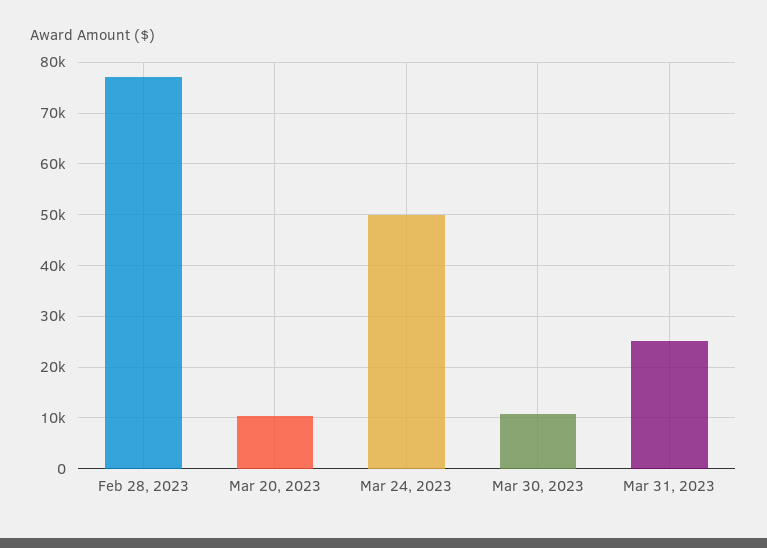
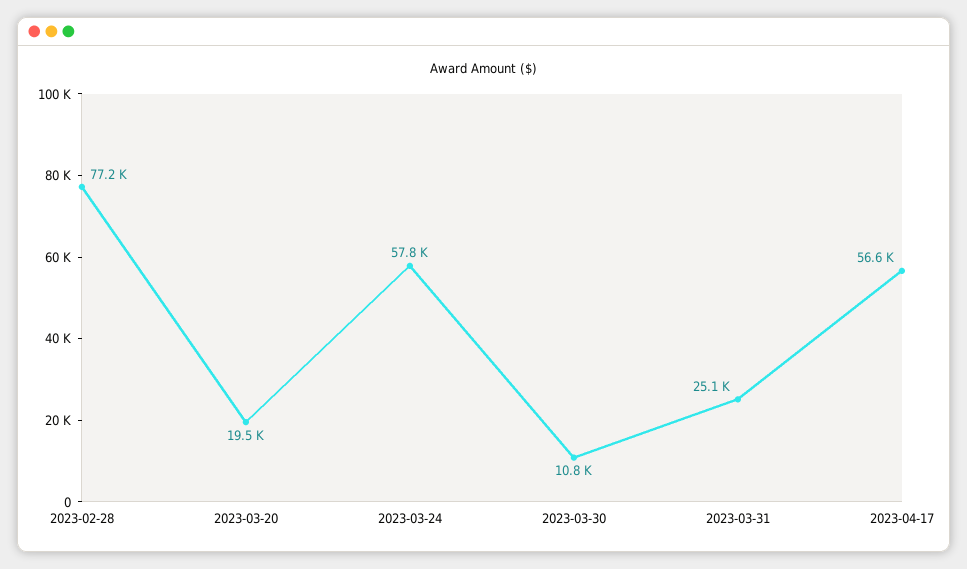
Mar 20, 2023: 10000 -> 19500
Mar 24, 2023: 50000 -> 57800
2023-04-17: none -> 56600

